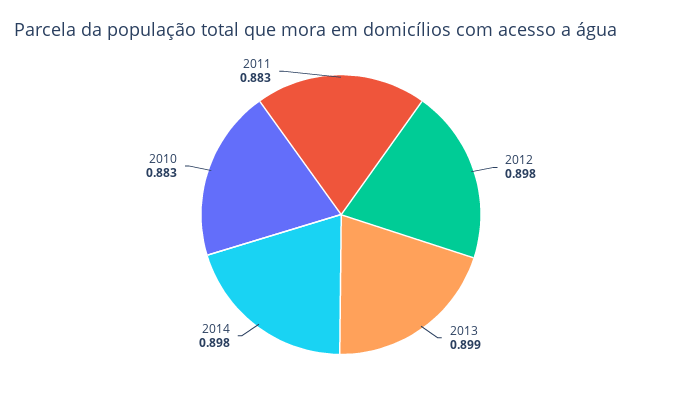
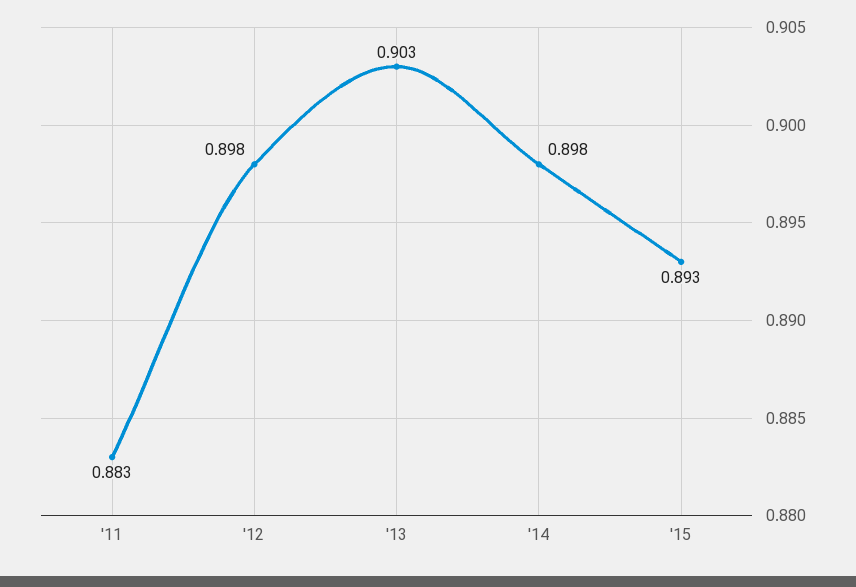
2013: 0.899 -> 0.903
2010: 0.883 -> none
'15: none -> 0.893

